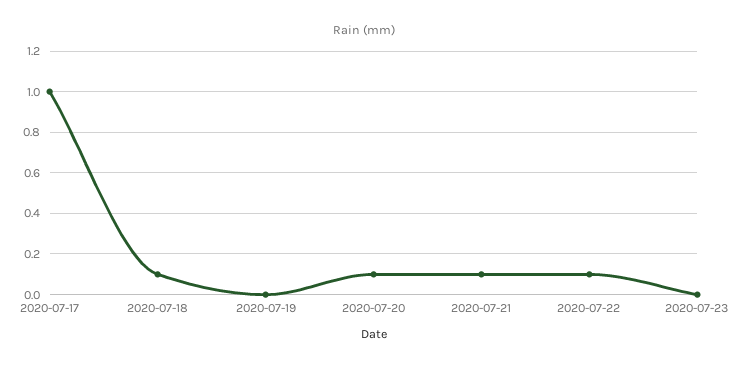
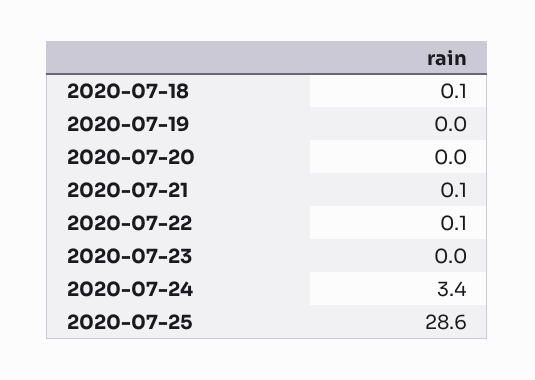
2020-07-17: 1 -> none
2020-07-20: 0.1 -> 0
2020-07-24: none -> 3.4
2020-07-25: none -> 28.6

